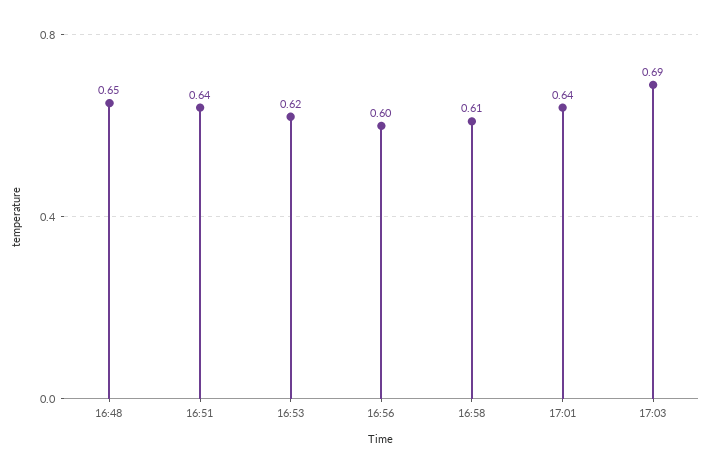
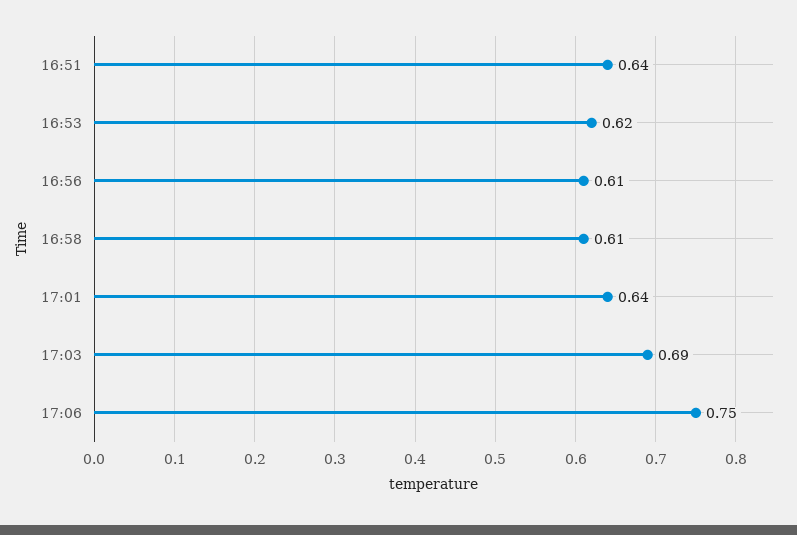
16:48: 0.65 -> none
16:56: 0.6 -> 0.61
17:06: none -> 0.75

